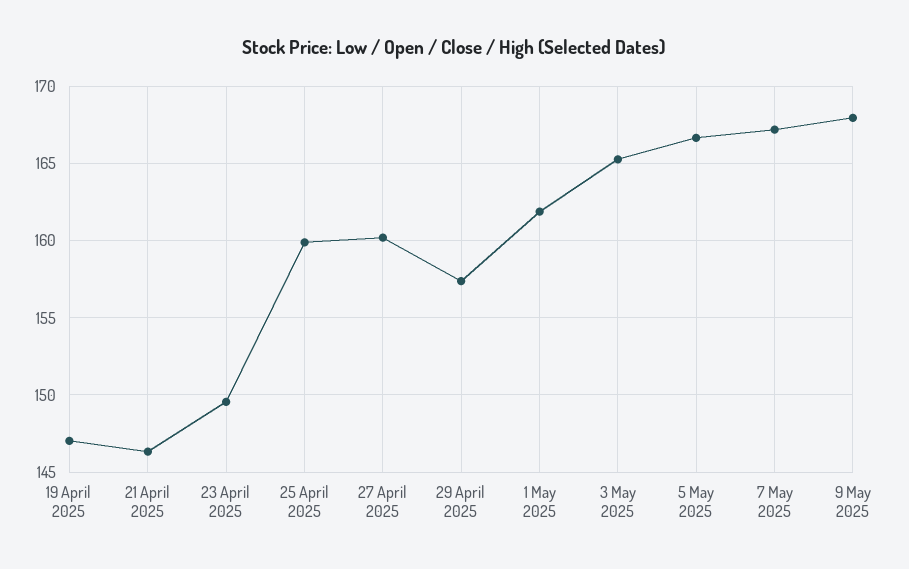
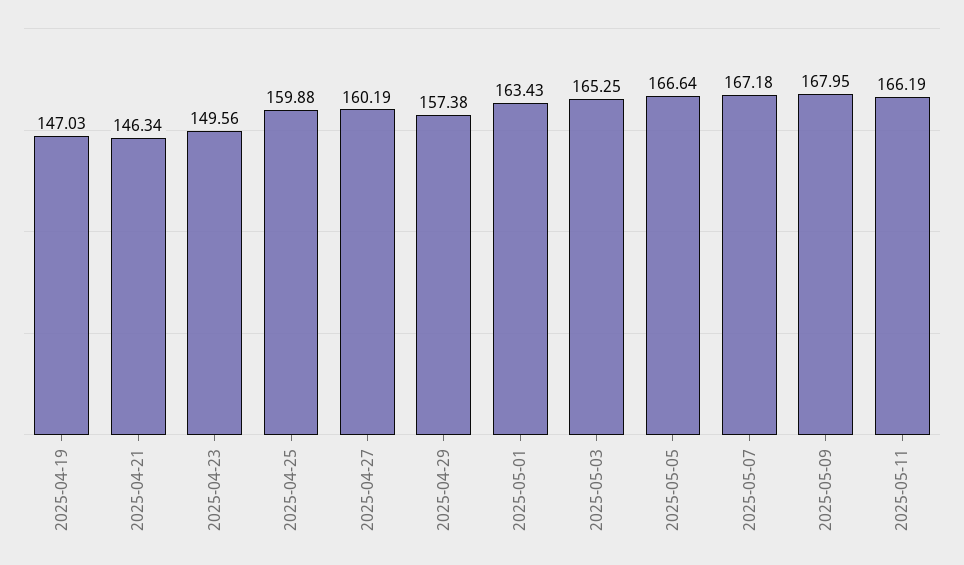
1 May 2025: 162 -> 163.43
2025-05-11: none -> 166.19

